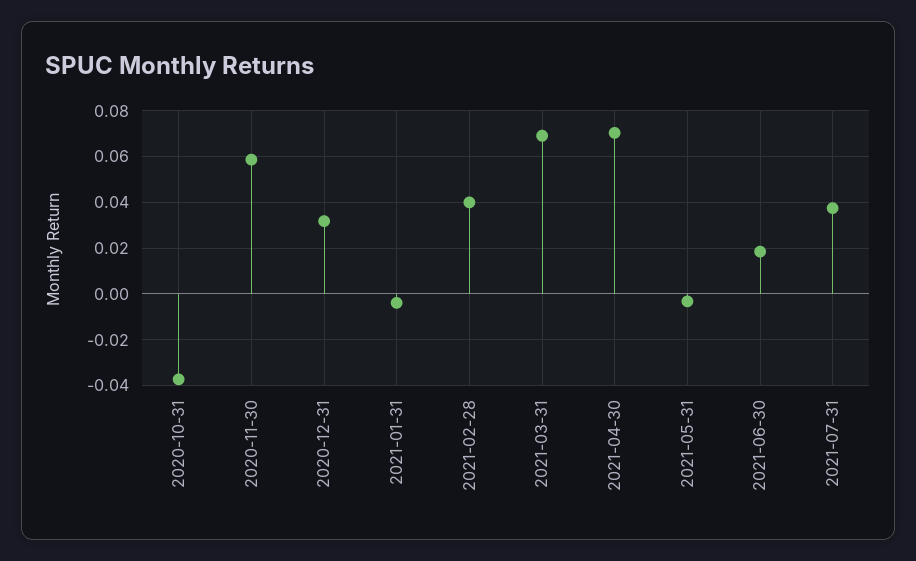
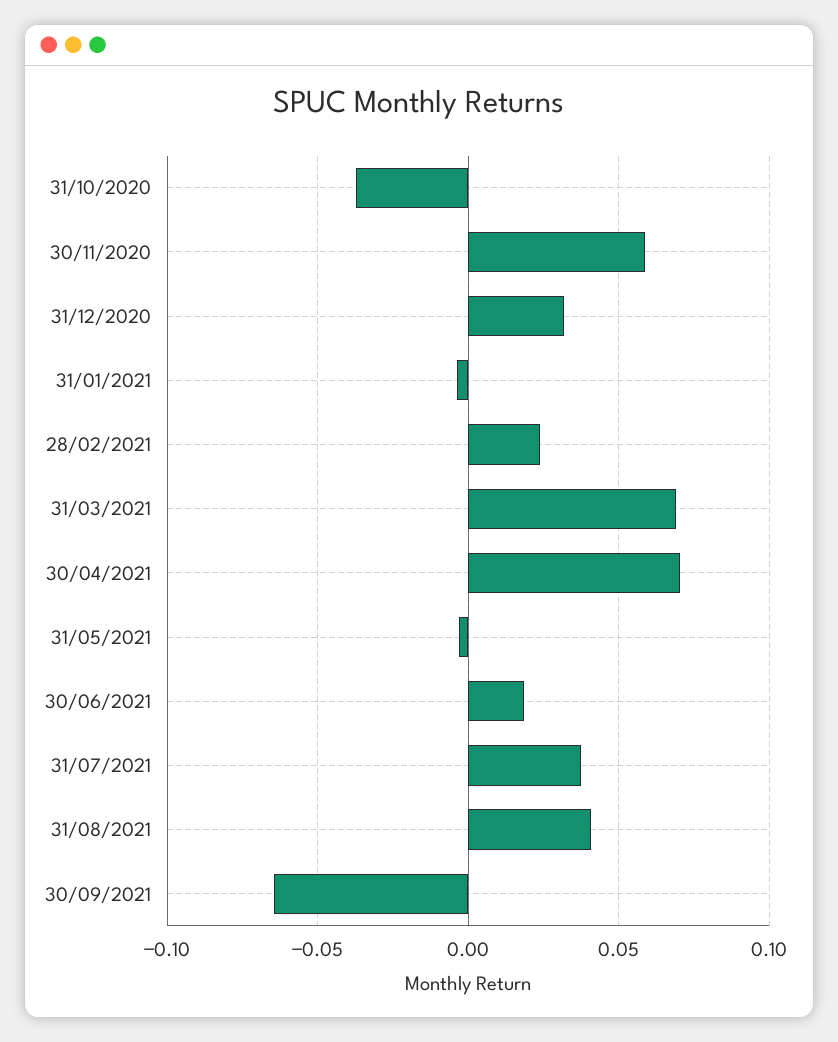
2021-02-28: 0.04 -> 0.025
31/08/2021: none -> 0.04
30/09/2021: none -> -0.065

